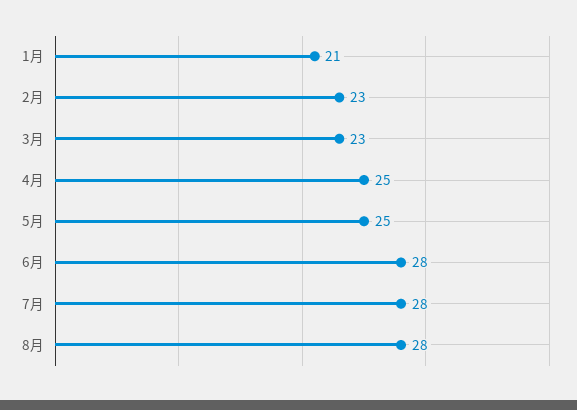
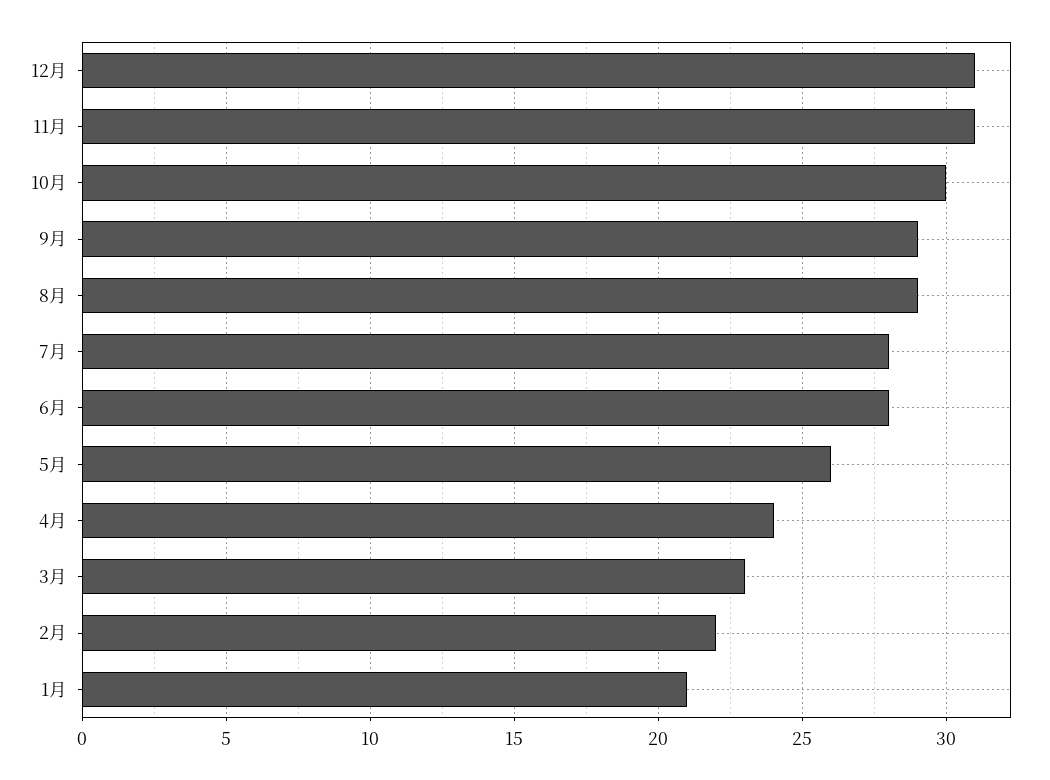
2月: 23 -> 22
4月: 25 -> 24
5月: 25 -> 26
8月: 28 -> 29
12月: none -> 31
11月: none -> 31
10月: none -> 30
9月: none -> 29

